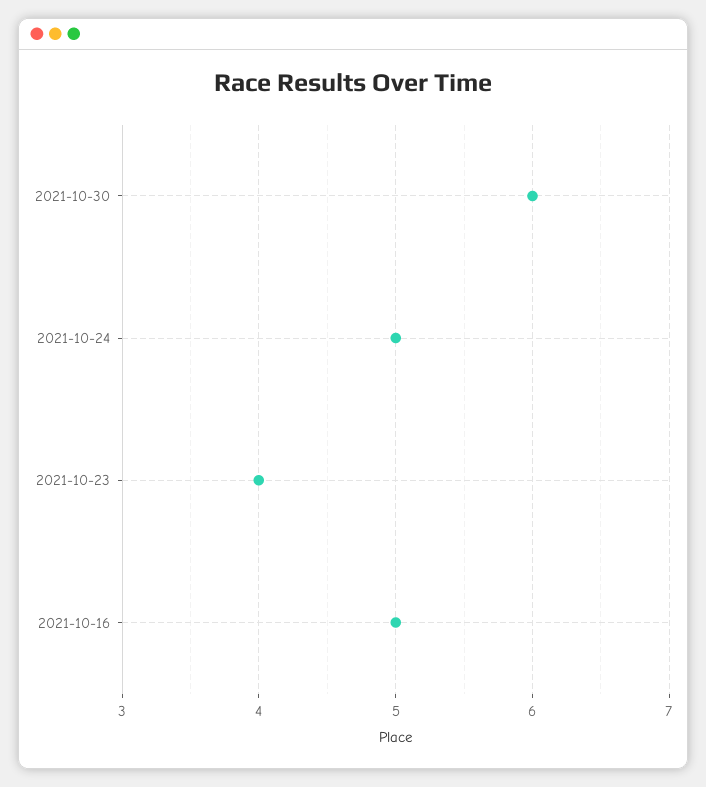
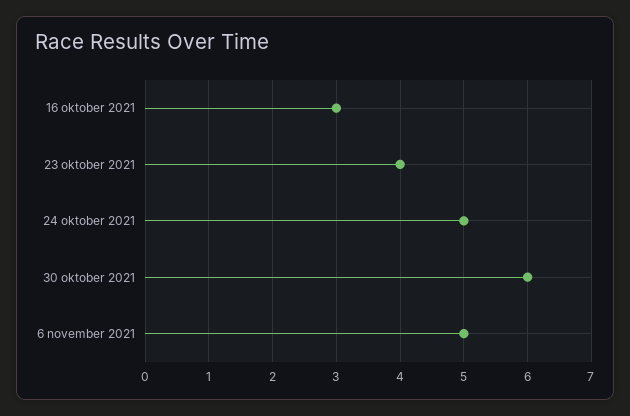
2021-10-16: 5 -> 3
6 november 2021: none -> 5

